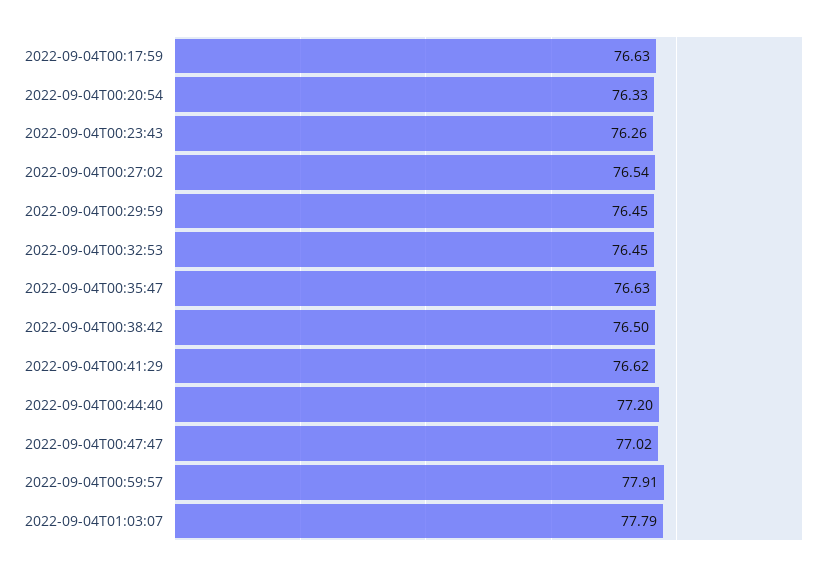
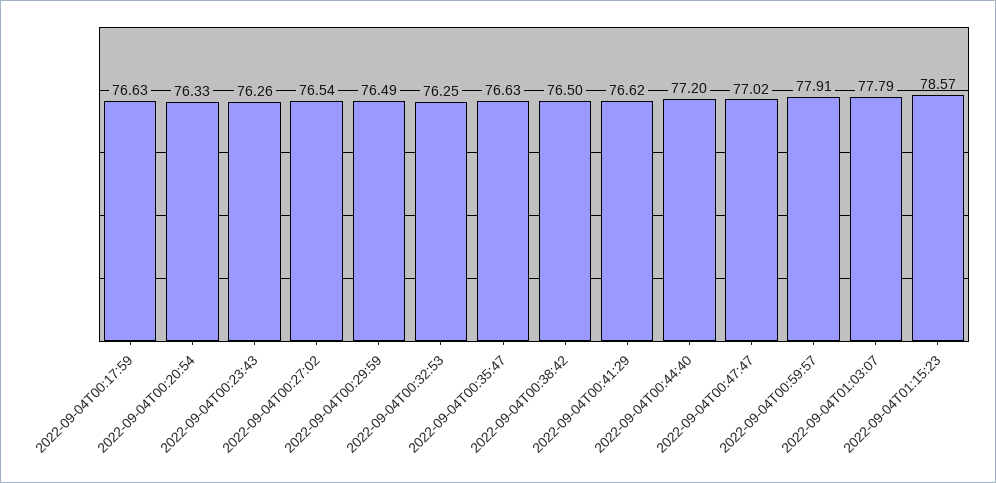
2022-09-04T00:29:59: 76.45 -> 76.49
2022-09-04T00:32:53: 76.45 -> 76.25
2022-09-04T01:15:23: none -> 78.57

